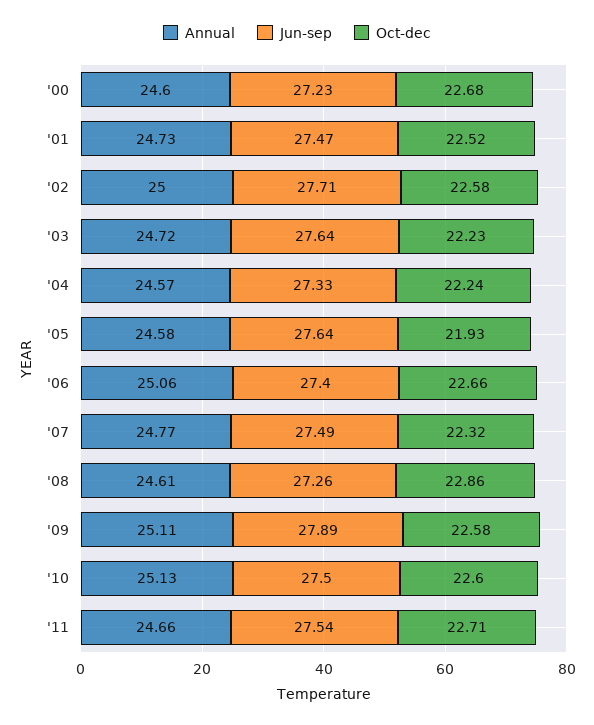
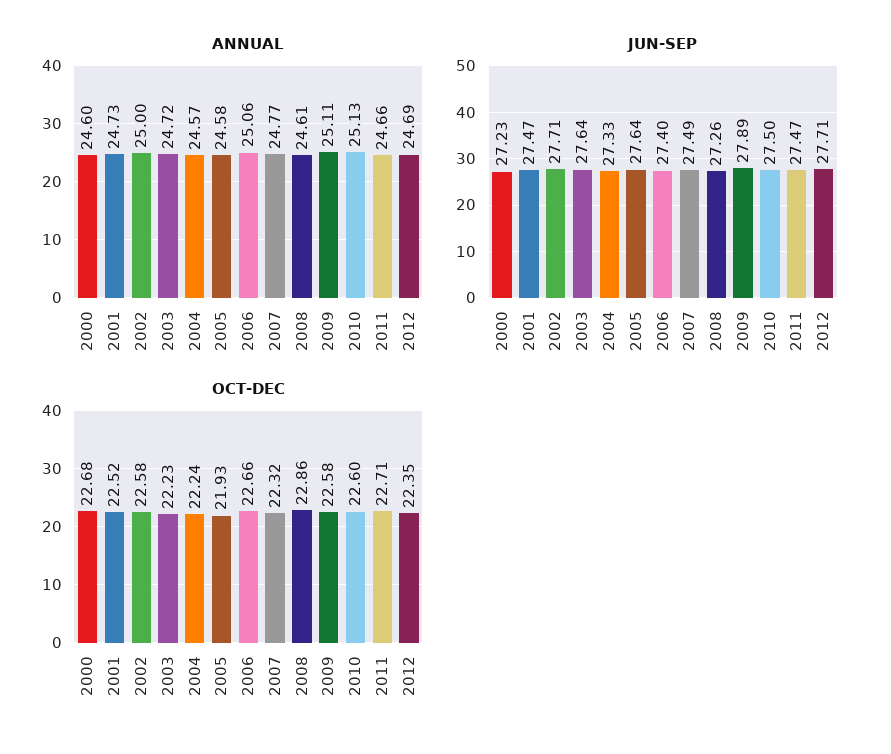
Jun-sep, '11: 27.54 -> 27.47
Annual, 2012: none -> 24.69
Jun-sep, 2012: none -> 27.71
Oct-dec, 2012: none -> 22.35

